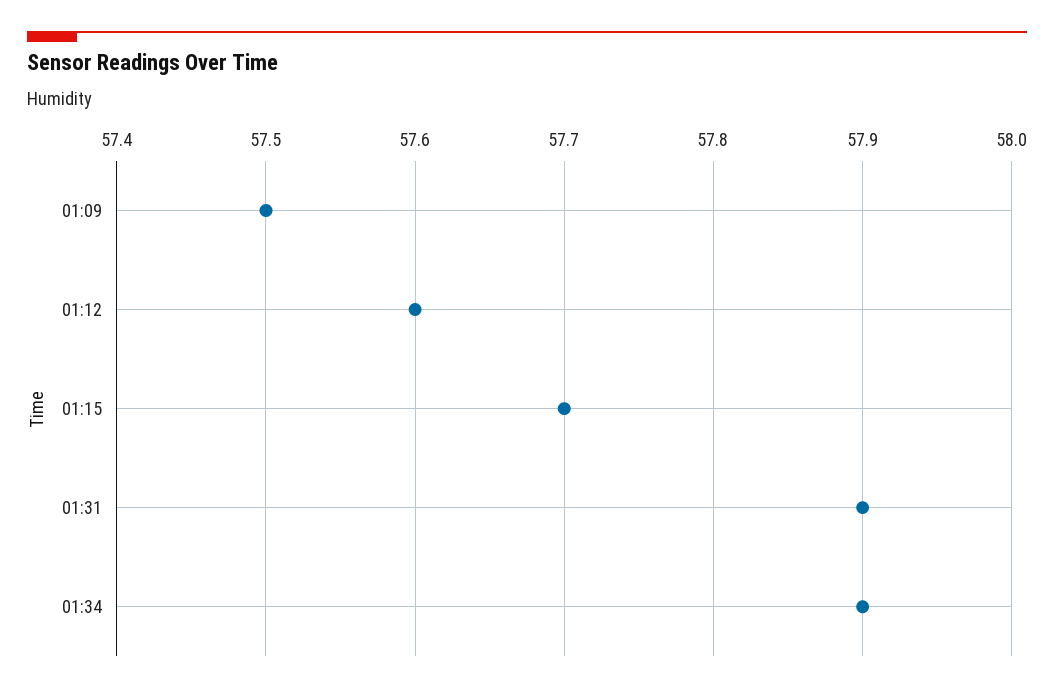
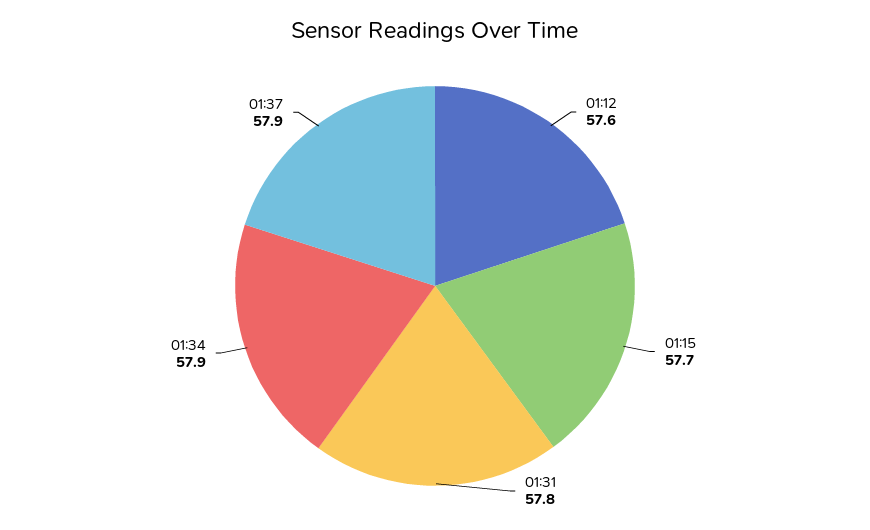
01:09: 57.5 -> none
01:31: 57.9 -> 57.8
01:37: none -> 57.9

